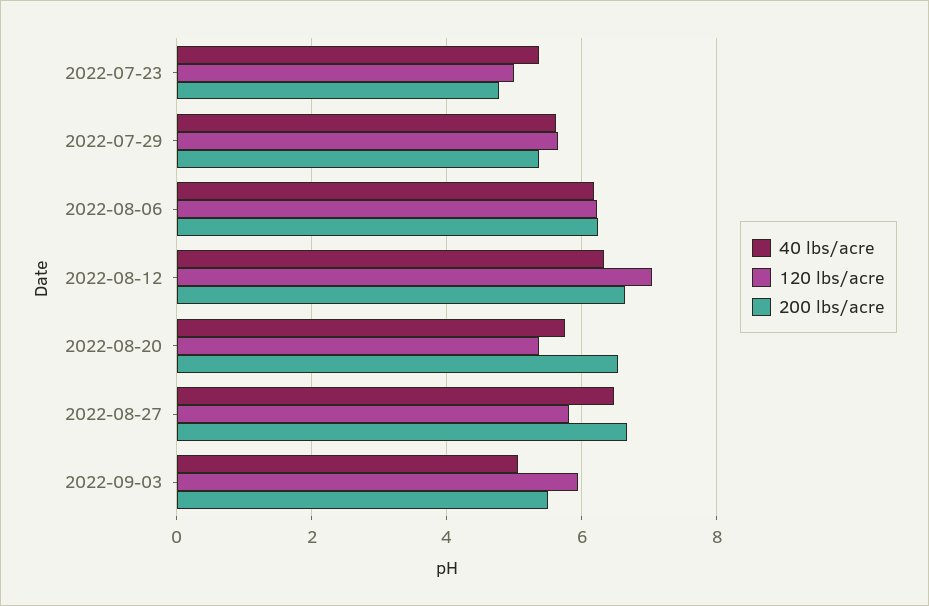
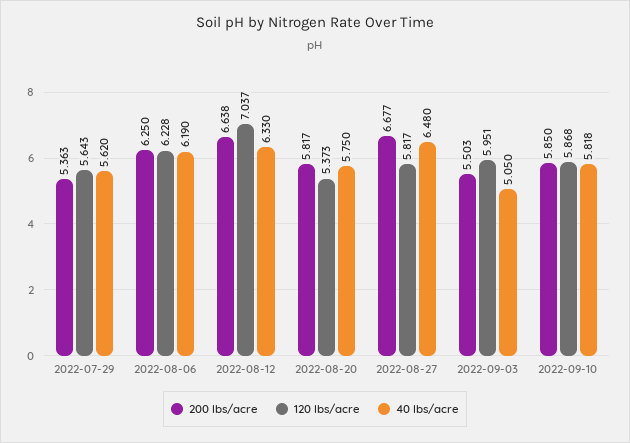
40 lbs/acre, 2022-07-23: 5.4 -> none
120 lbs/acre, 2022-07-23: 5 -> none
200 lbs/acre, 2022-07-23: 4.8 -> none
200 lbs/acre, 2022-08-20: 6.6 -> 5.817
200 lbs/acre, 2022-09-10: none -> 5.85
120 lbs/acre, 2022-09-10: none -> 5.868
40 lbs/acre, 2022-09-10: none -> 5.818

